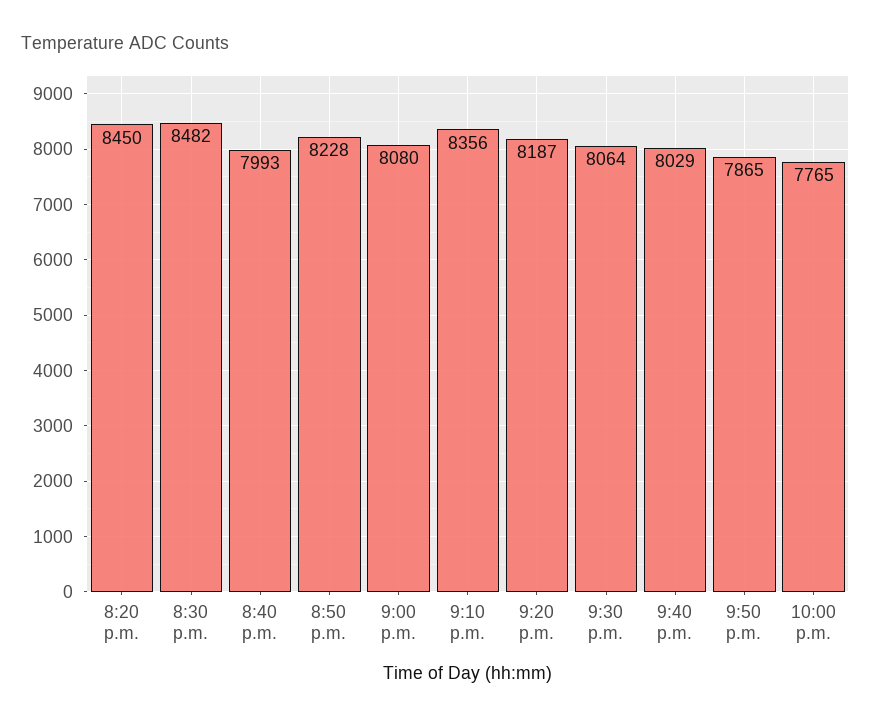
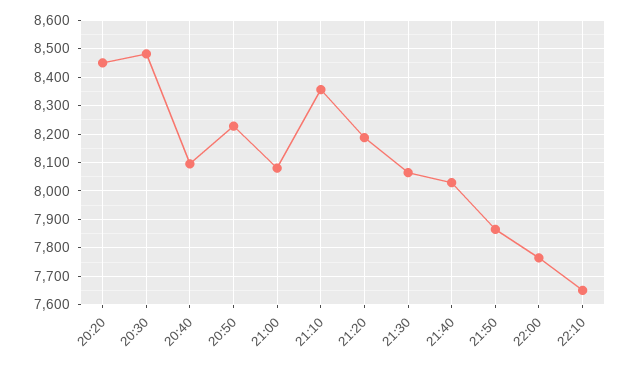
8:40 p.m.: 7993 -> 8100
22:10: none -> 7650

